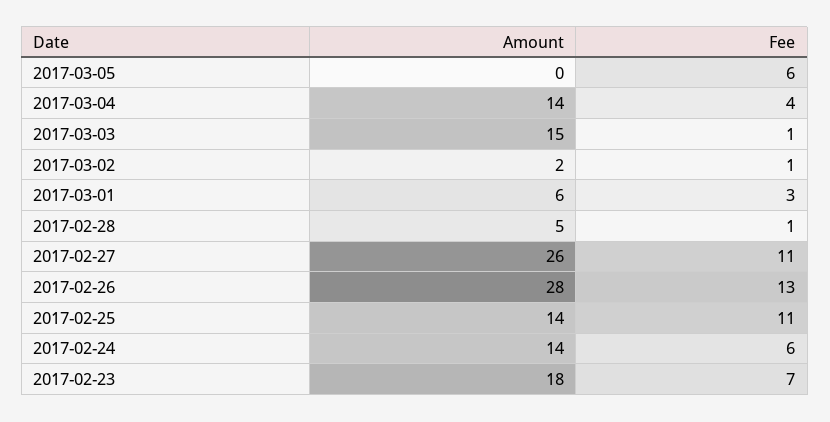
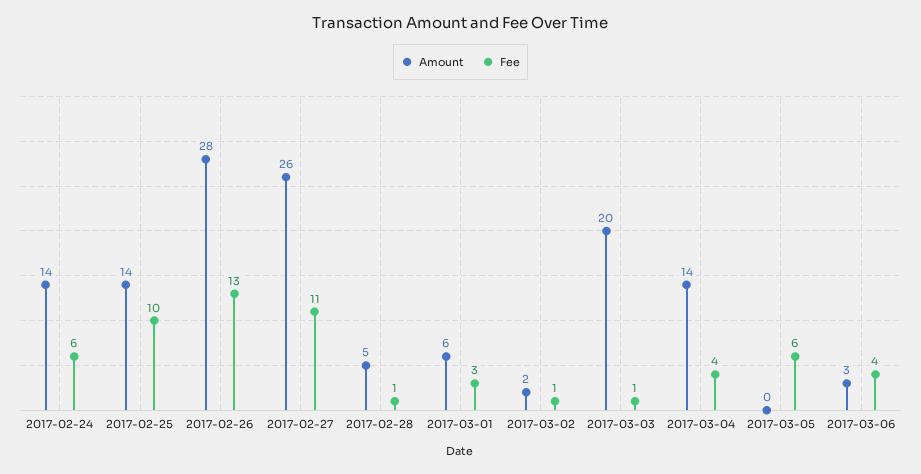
Amount, 2017-03-03: 15 -> 20
Fee, 2017-02-25: 11 -> 10
Amount, 2017-02-23: 18 -> none
Fee, 2017-02-23: 7 -> none
Amount, 2017-03-06: none -> 3
Fee, 2017-03-06: none -> 4

